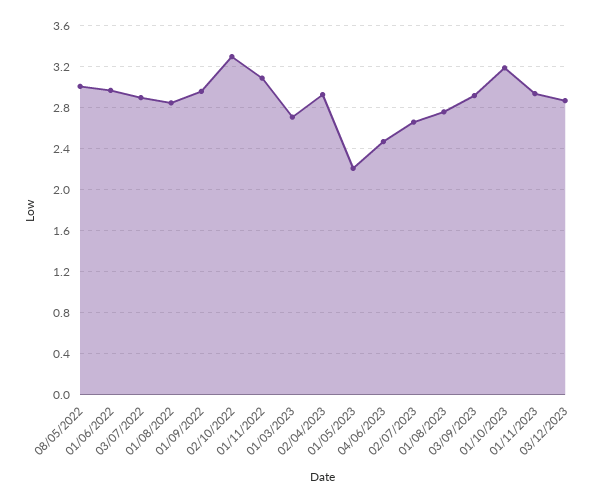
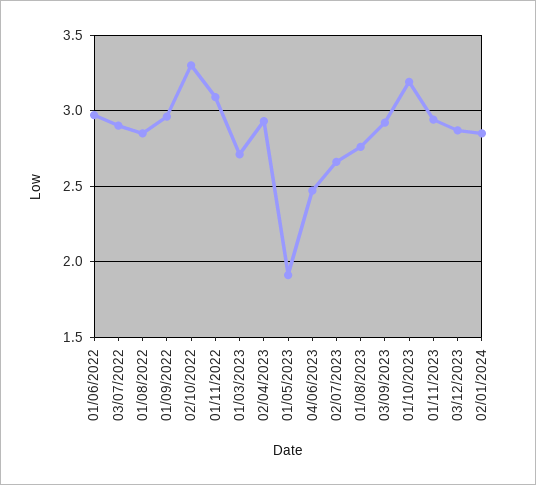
08/05/2022: 3 -> none
01/05/2023: 2.2 -> 1.9
02/01/2024: none -> 2.85

